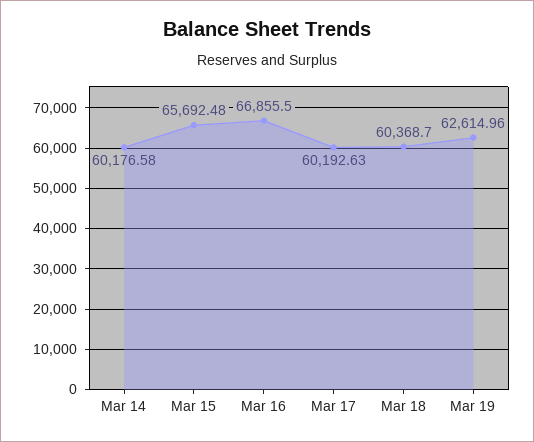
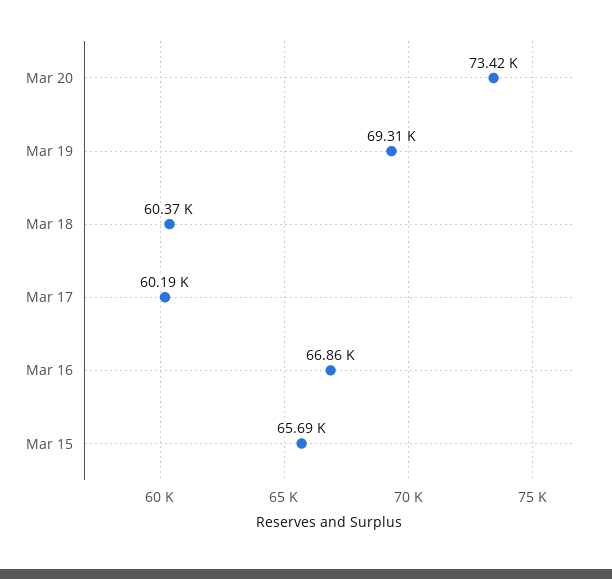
Mar 14: 60176.58 -> none
Mar 19: 62614.96 -> 69310
Mar 20: none -> 73420

